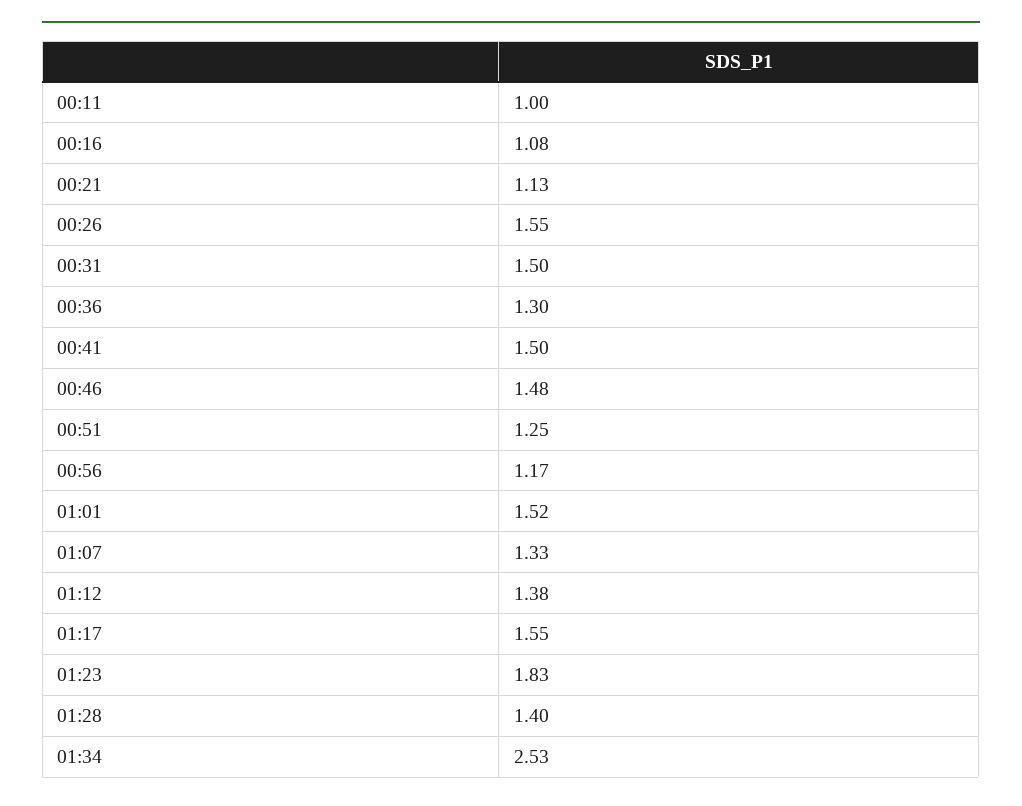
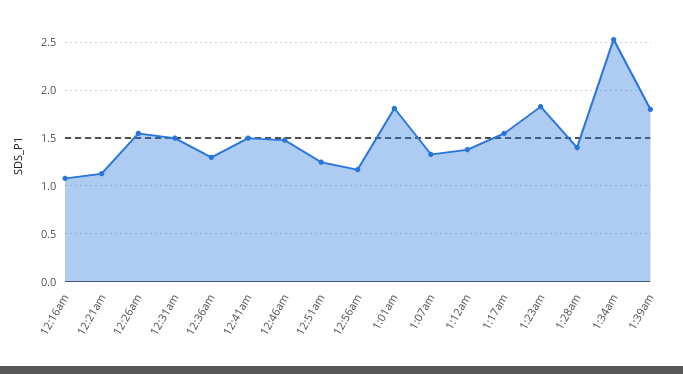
00:11: 1 -> none
01:01: 1.52 -> 1.8
1:39am: none -> 1.8

